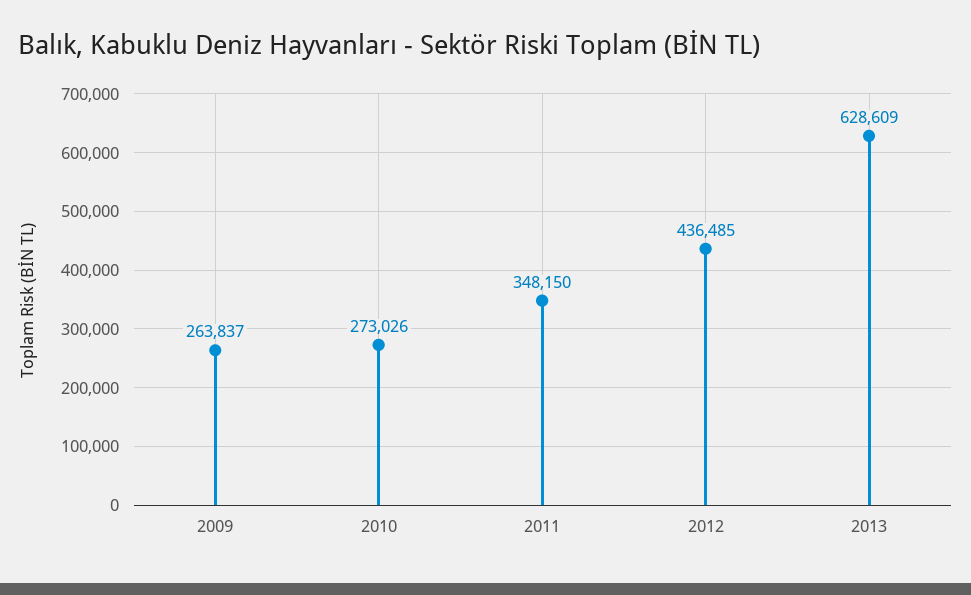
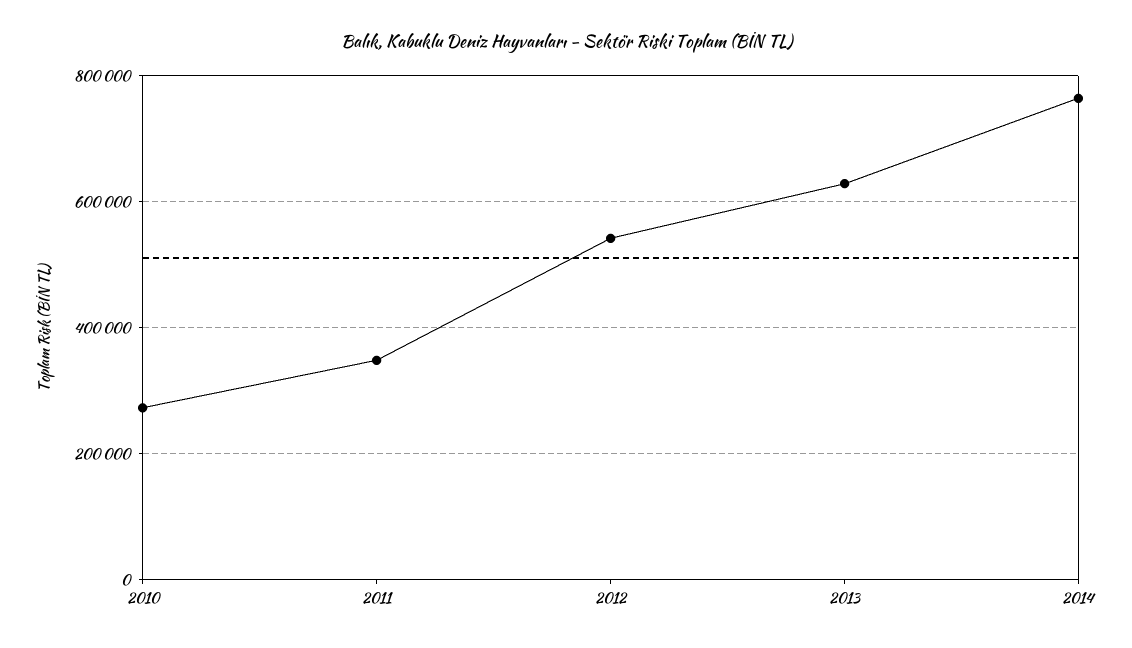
2009: 263837 -> none
2012: 436485 -> 540000
2014: none -> 760000

